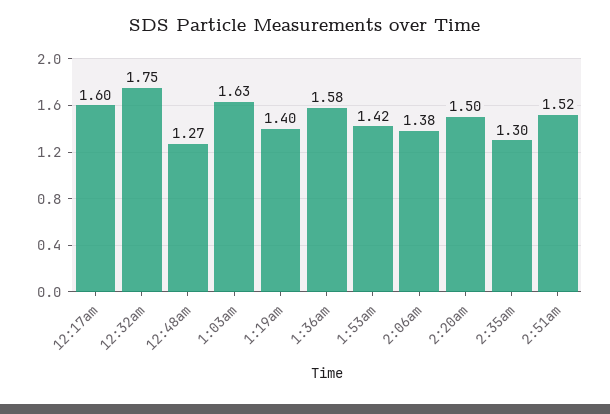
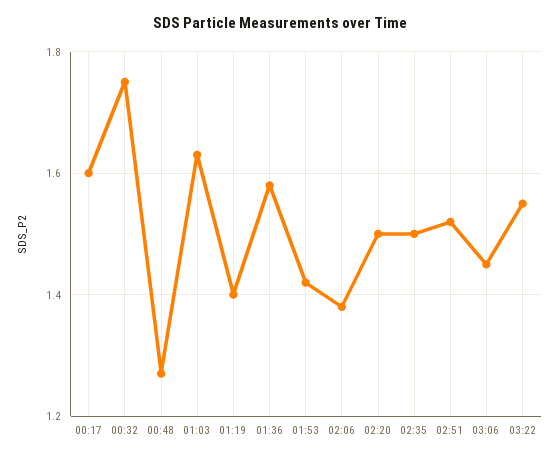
2:35am: 1.3 -> 1.5
03:06: none -> 1.45
03:22: none -> 1.55

